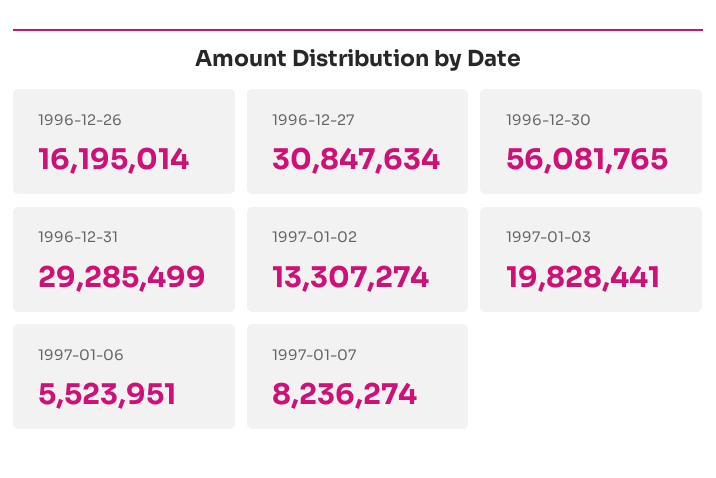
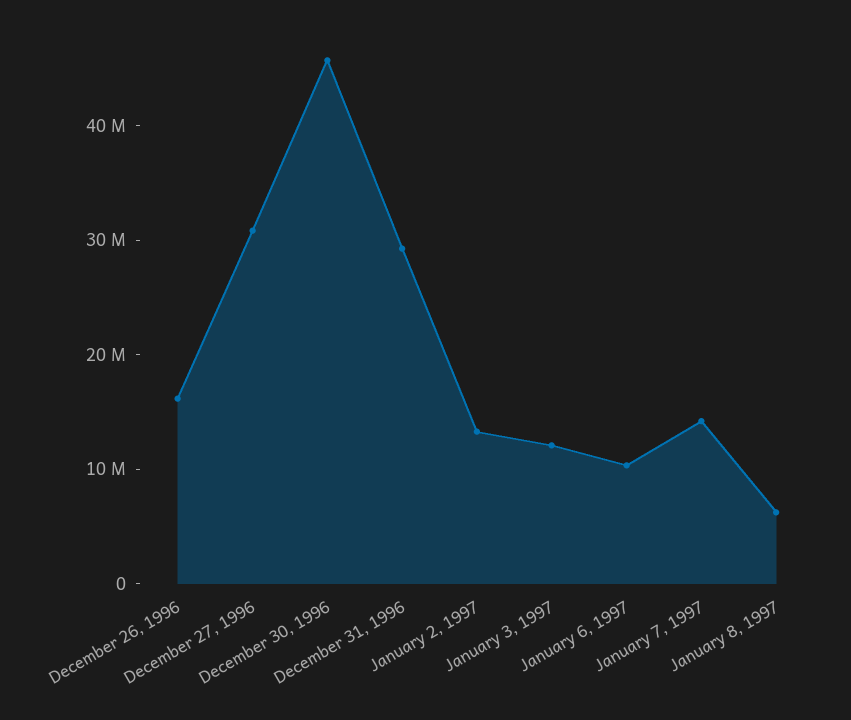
1996-12-30: 56081765 -> 46000000
1997-01-03: 19828441 -> 12000000
1997-01-06: 5523951 -> 10000000
1997-01-07: 8236274 -> 14000000
January 8, 1997: none -> 6000000

